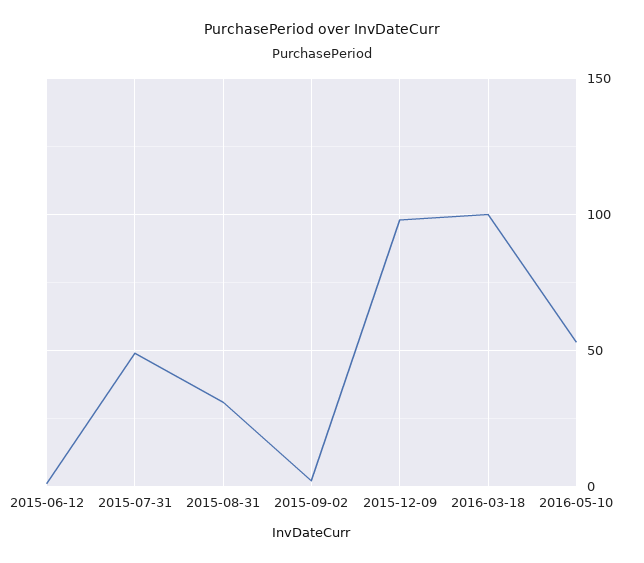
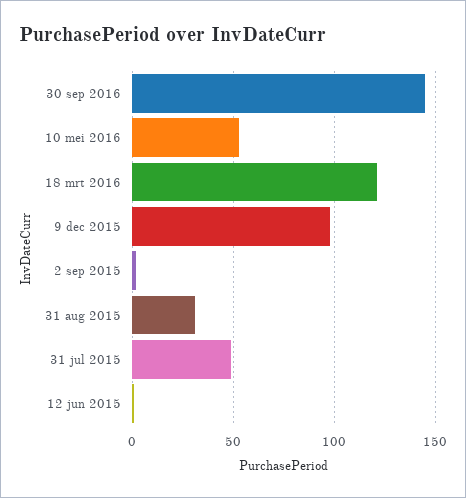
2016-03-18: 100 -> 120
30 sep 2016: none -> 145

